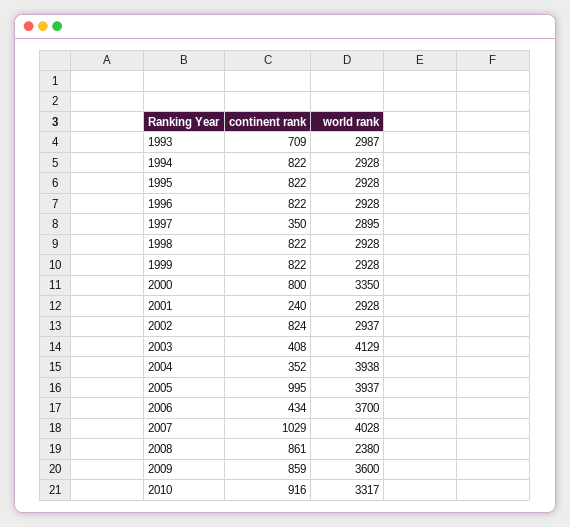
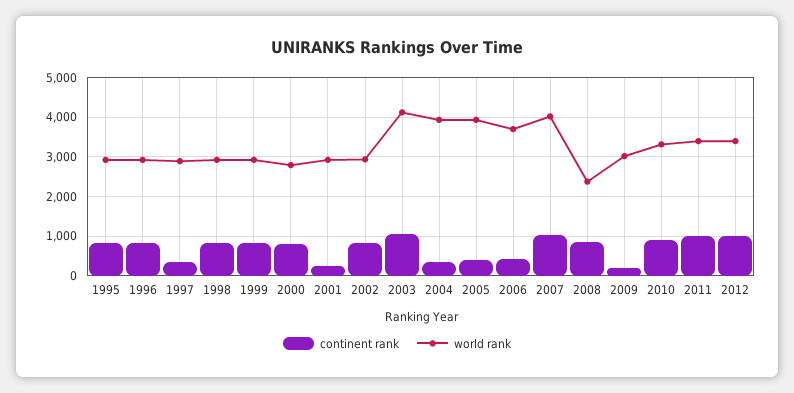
continent rank, 1993: 709 -> none
world rank, 1993: 2987 -> none
continent rank, 1994: 822 -> none
world rank, 1994: 2928 -> none
world rank, 2000: 3350 -> 2800
continent rank, 2003: 408 -> 1000
continent rank, 2005: 995 -> 400
continent rank, 2009: 859 -> 200
world rank, 2009: 3600 -> 3000
continent rank, 2011: none -> 1000
world rank, 2011: none -> 3400
continent rank, 2012: none -> 1000
world rank, 2012: none -> 3400

